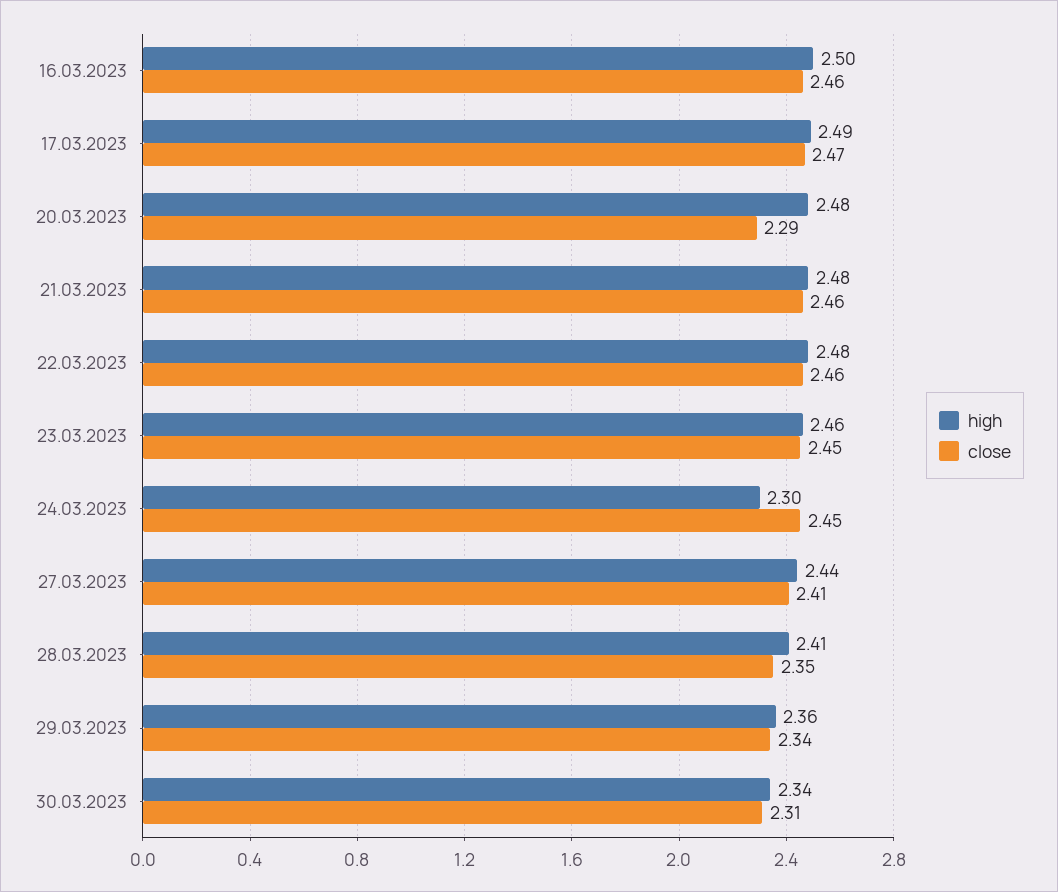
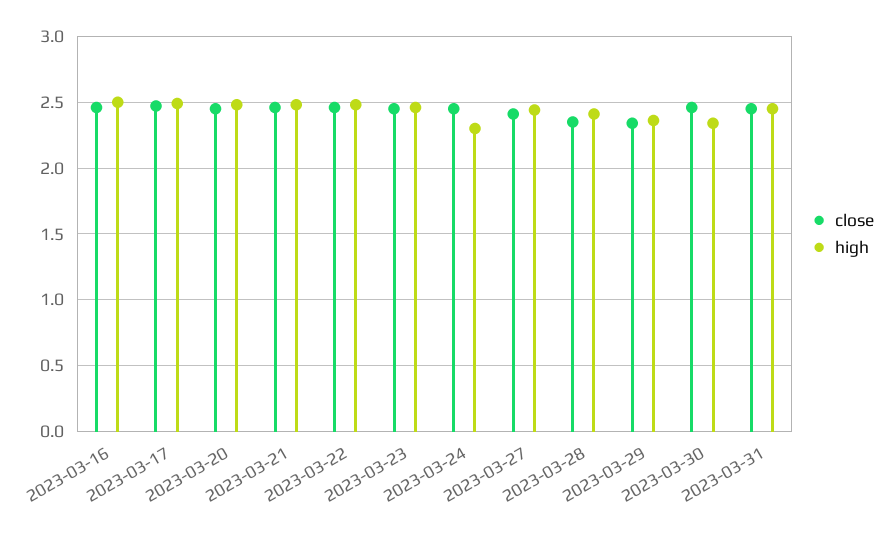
close, 20.03.2023: 2.29 -> 2.45
close, 30.03.2023: 2.31 -> 2.45
close, 2023-03-31: none -> 2.45
high, 2023-03-31: none -> 2.45

